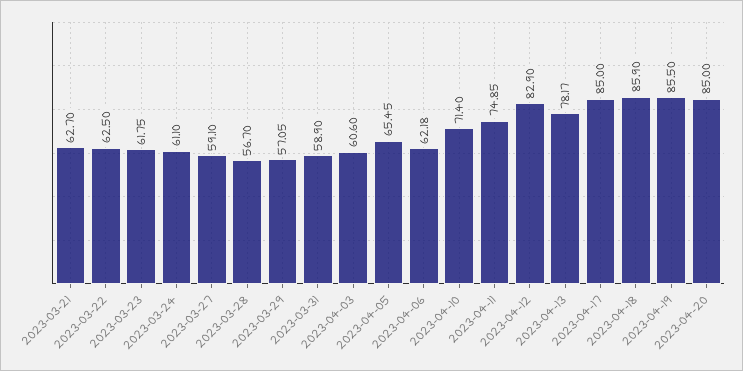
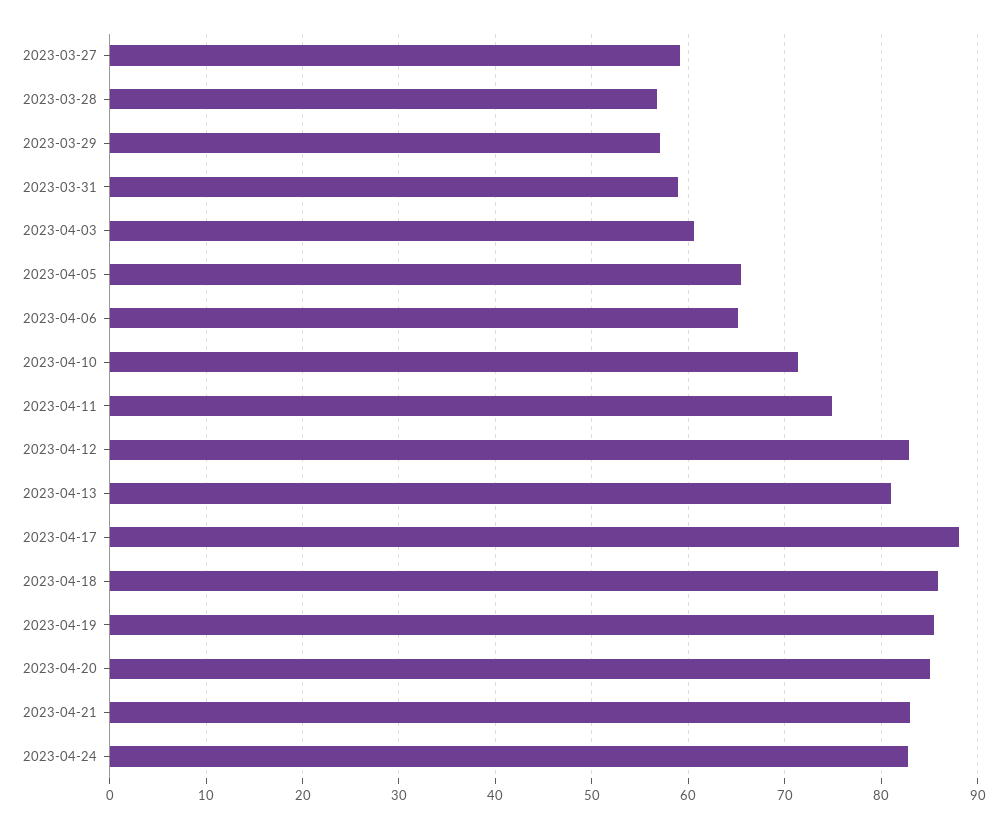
2023-03-21: 62.7 -> none
2023-03-22: 62.5 -> none
2023-03-23: 61.75 -> none
2023-03-24: 61.1 -> none
2023-04-06: 62.18 -> 65
2023-04-13: 78.17 -> 81
2023-04-17: 85 -> 88
2023-04-21: none -> 83
2023-04-24: none -> 83

